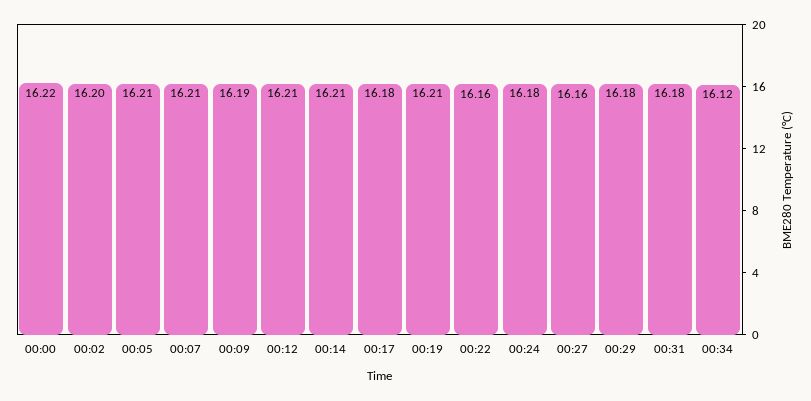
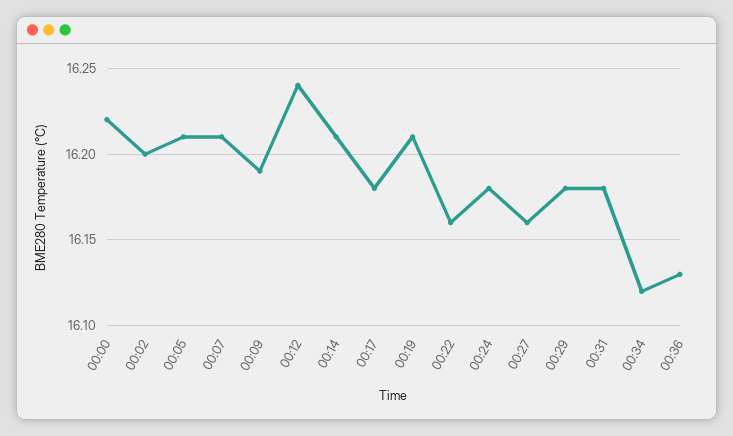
00:12: 16.21 -> 16.24
00:36: none -> 16.13

